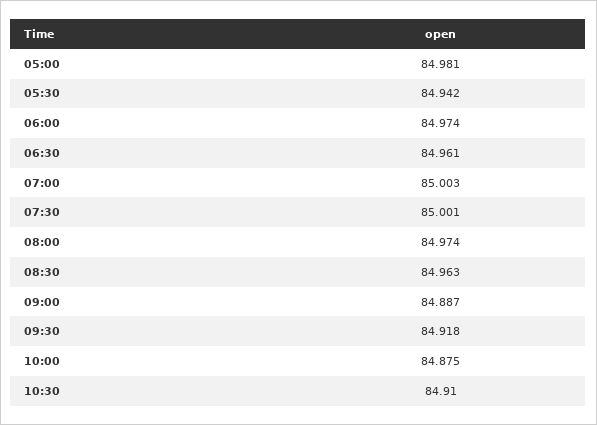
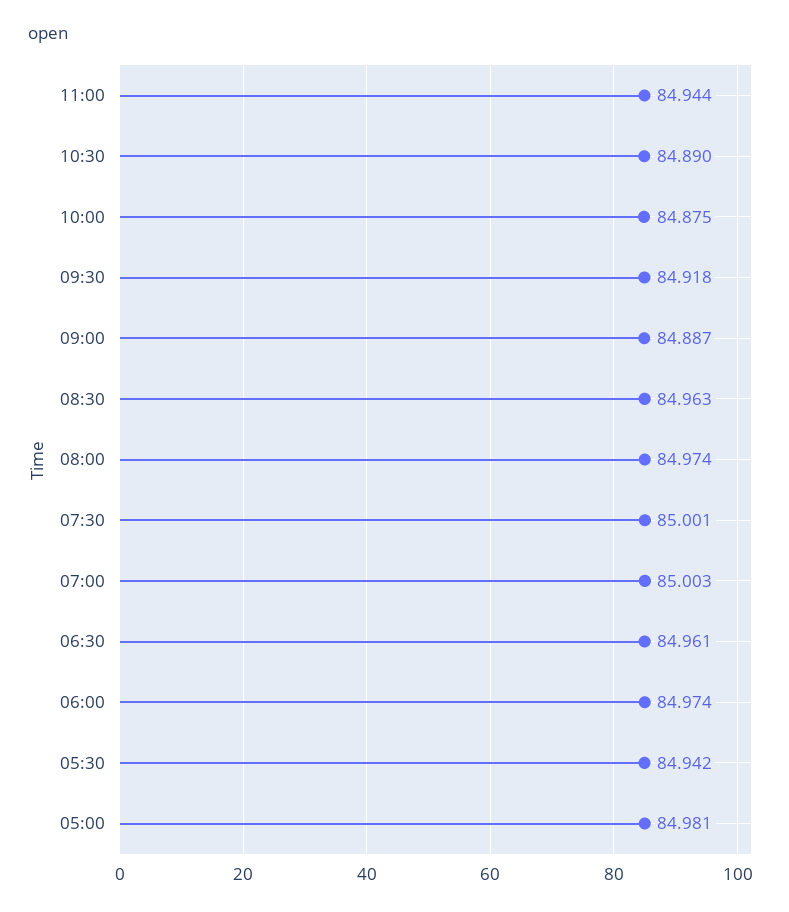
10:30: 84.91 -> 84.89
11:00: none -> 84.944

